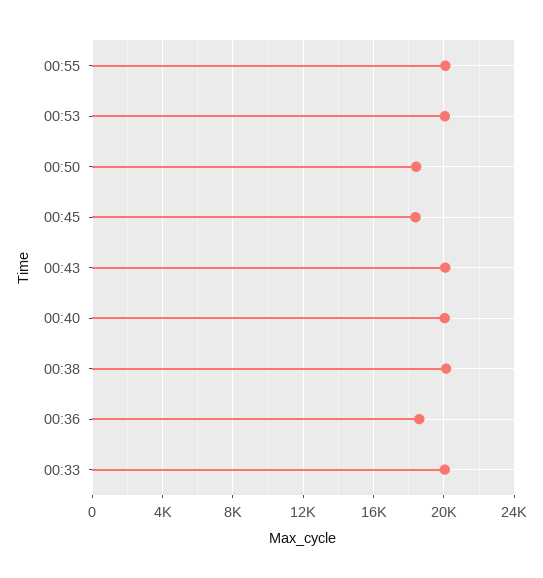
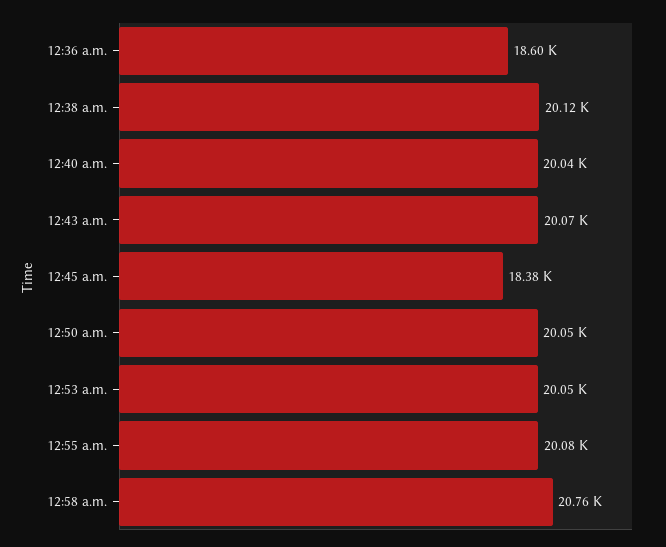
00:50: 18500 -> 20050
00:33: 20000 -> none
12:58 a.m.: none -> 20760

